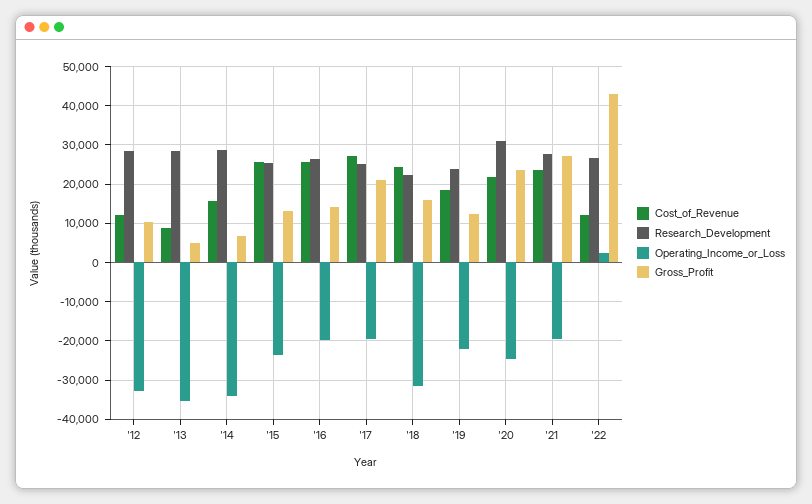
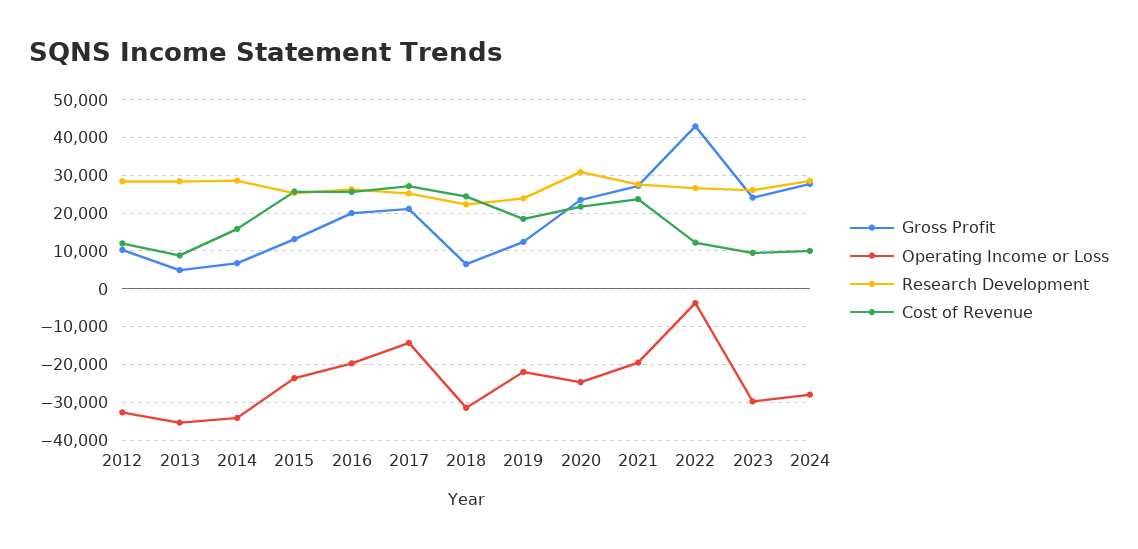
Gross_Profit, '16: 14000 -> 20000
Operating_Income_or_Loss, '17: -20000 -> -14000
Gross_Profit, '18: 16000 -> 6000
Operating_Income_or_Loss, '22: 2000 -> -4000
Gross_Profit, 2023: none -> 24000
Operating_Income_or_Loss, 2023: none -> -30000
Research_Development, 2023: none -> 26000
Cost_of_Revenue, 2023: none -> 10000
Gross_Profit, 2024: none -> 28000
Operating_Income_or_Loss, 2024: none -> -28000
Research_Development, 2024: none -> 28000
Cost_of_Revenue, 2024: none -> 10000

